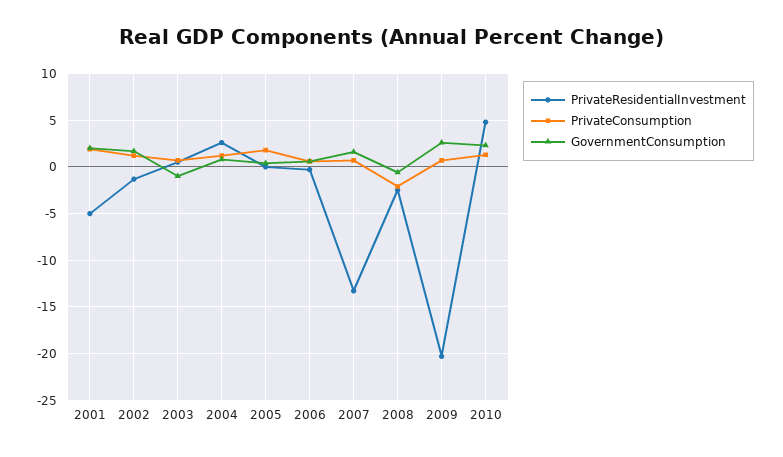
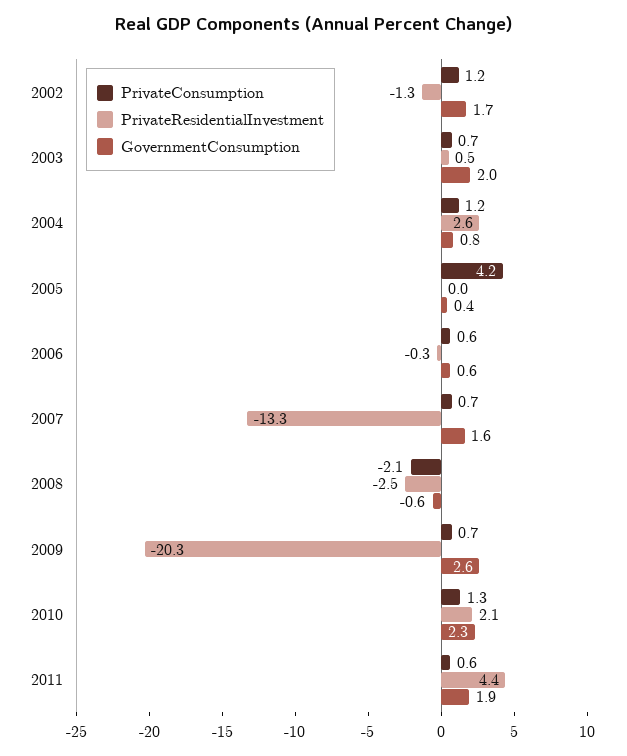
PrivateResidentialInvestment, 2001: -5 -> none
PrivateConsumption, 2001: 2 -> none
GovernmentConsumption, 2001: 2 -> none
GovernmentConsumption, 2003: -1 -> 2
PrivateConsumption, 2005: 2 -> 4.2
PrivateResidentialInvestment, 2010: 5 -> 2.1
PrivateConsumption, 2011: none -> 0.6
PrivateResidentialInvestment, 2011: none -> 4.4
GovernmentConsumption, 2011: none -> 1.9

